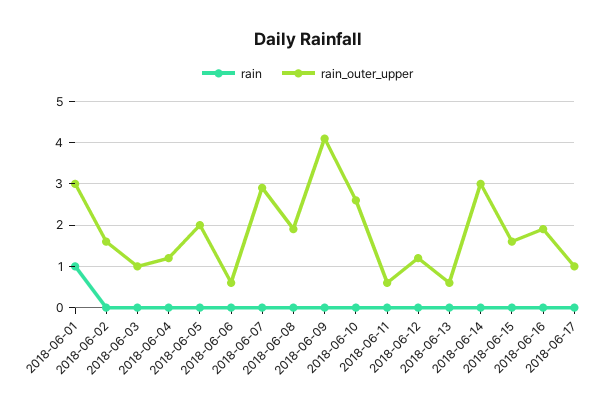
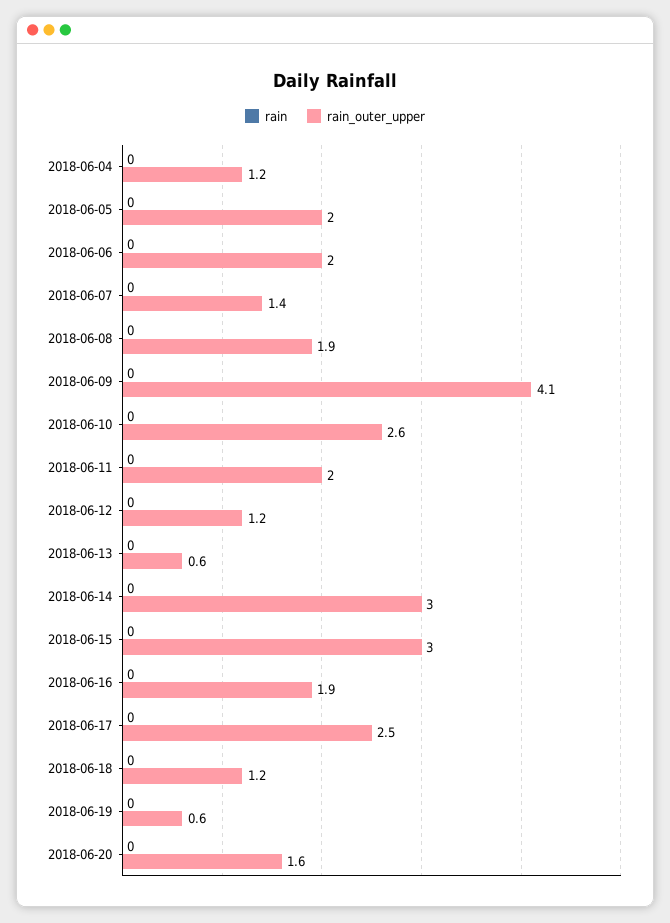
rain, 2018-06-01: 1 -> none
rain_outer_upper, 2018-06-01: 3 -> none
rain, 2018-06-02: 0 -> none
rain_outer_upper, 2018-06-02: 1.5 -> none
rain, 2018-06-03: 0 -> none
rain_outer_upper, 2018-06-03: 1 -> none
rain_outer_upper, 2018-06-06: 0.5 -> 2
rain_outer_upper, 2018-06-07: 3 -> 1.4
rain_outer_upper, 2018-06-11: 0.5 -> 2
rain_outer_upper, 2018-06-15: 1.5 -> 3
rain_outer_upper, 2018-06-17: 1 -> 2.5
rain, 2018-06-18: none -> 0
rain_outer_upper, 2018-06-18: none -> 1.2
rain, 2018-06-19: none -> 0
rain_outer_upper, 2018-06-19: none -> 0.6
rain, 2018-06-20: none -> 0
rain_outer_upper, 2018-06-20: none -> 1.6

